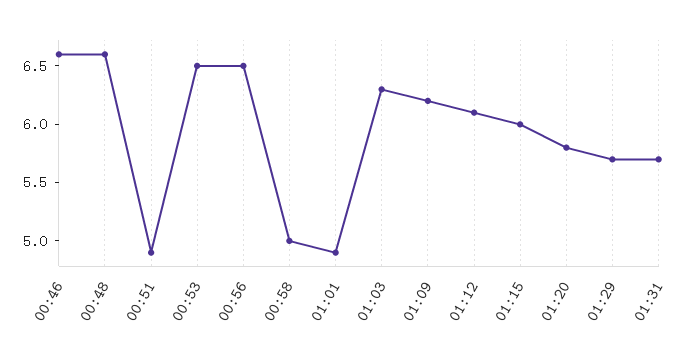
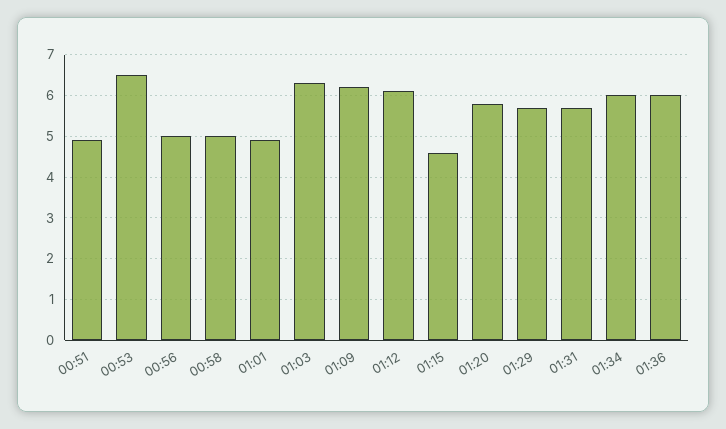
00:46: 6.6 -> none
00:48: 6.6 -> none
00:56: 6.5 -> 5
01:15: 6 -> 4.5
01:34: none -> 6
01:36: none -> 6

